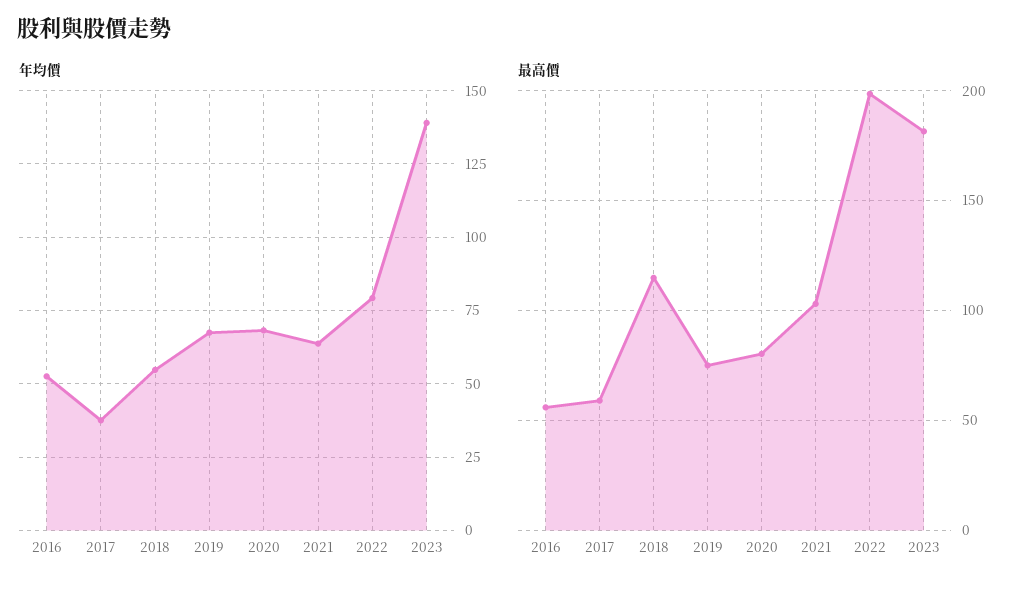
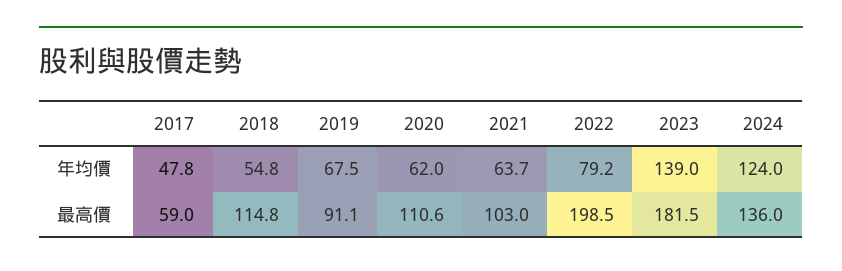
年均價, 2016: 52.5 -> none
年均價, 2017: 37.5 -> 47.8
年均價, 2020: 67.5 -> 62
最高價, 2016: 55 -> none
最高價, 2019: 75 -> 91.1
最高價, 2020: 80 -> 110.6
年均價, 2024: none -> 124
最高價, 2024: none -> 136

